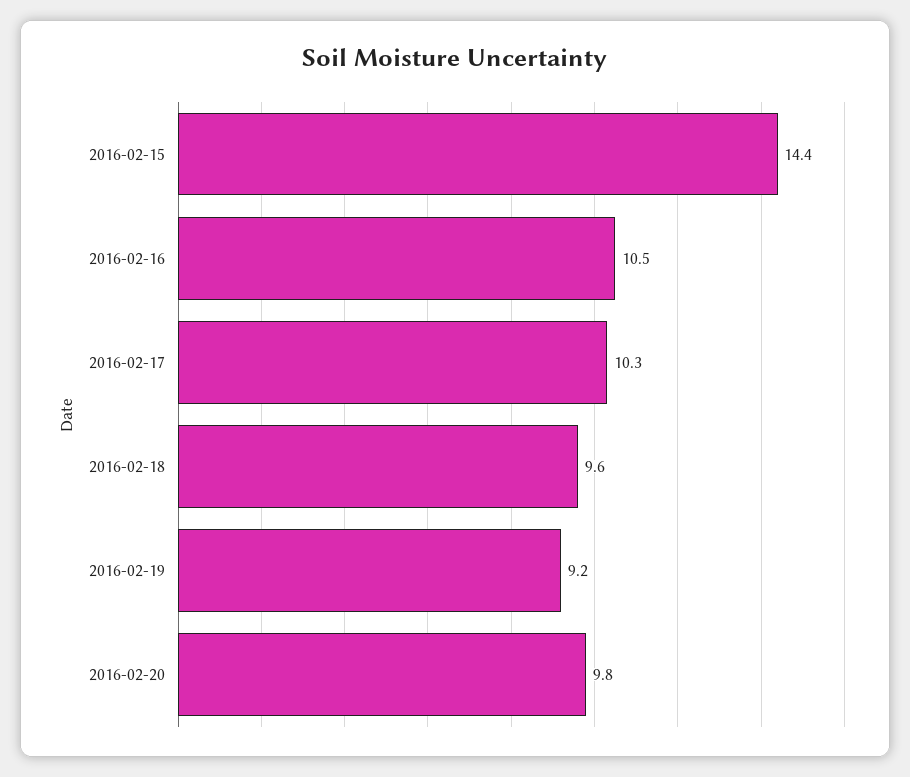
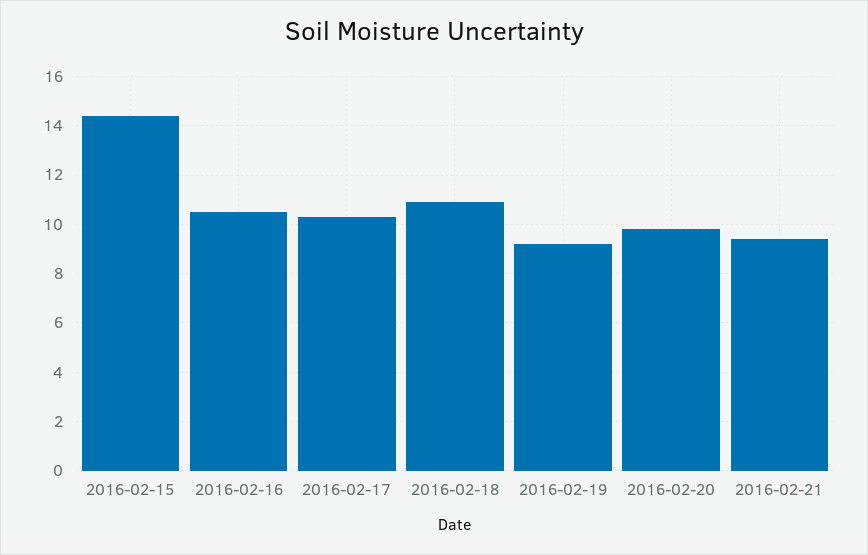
2016-02-18: 9.6 -> 11
2016-02-21: none -> 9.5

